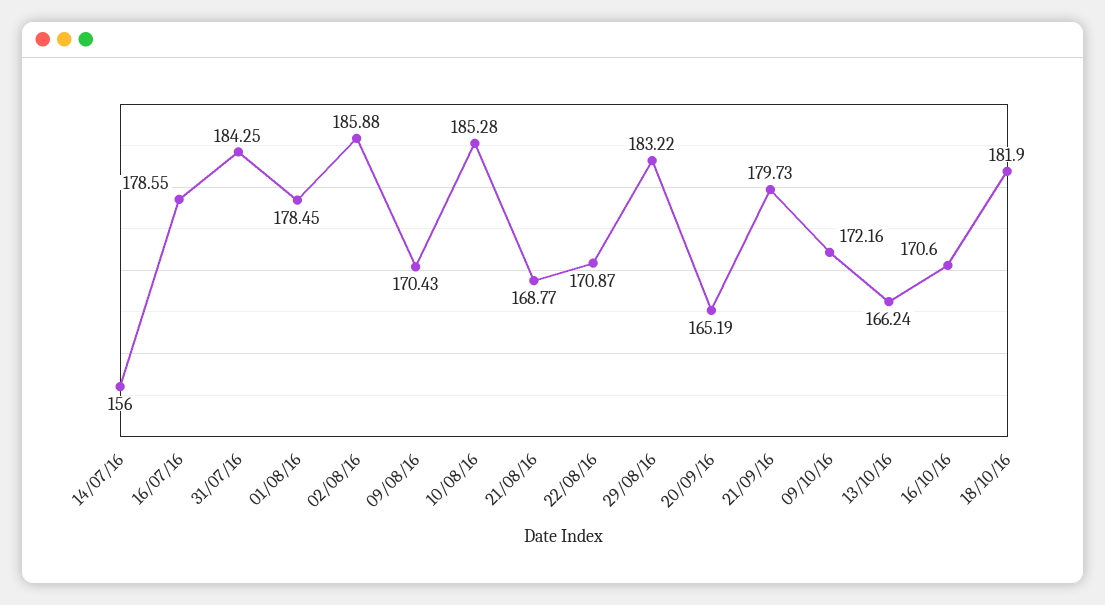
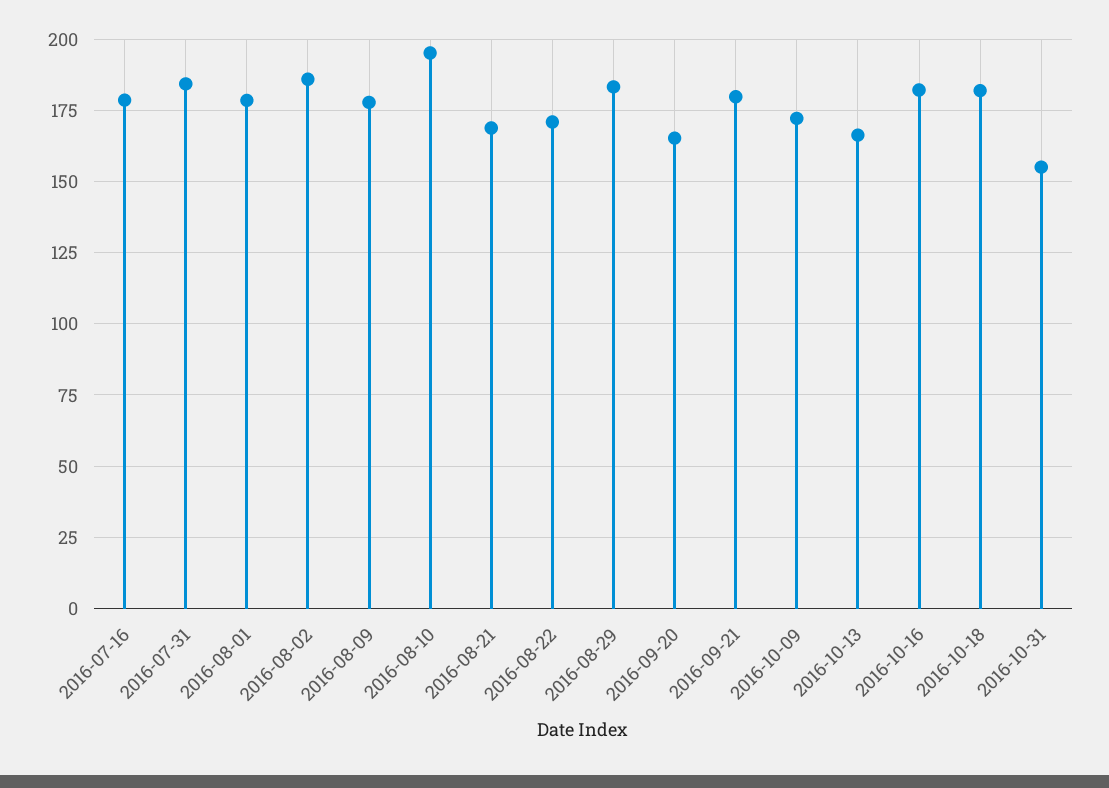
14/07/16: 156 -> none
09/08/16: 170.43 -> 177.5
10/08/16: 185.28 -> 195
16/10/16: 170.6 -> 182.5
2016-10-31: none -> 155

